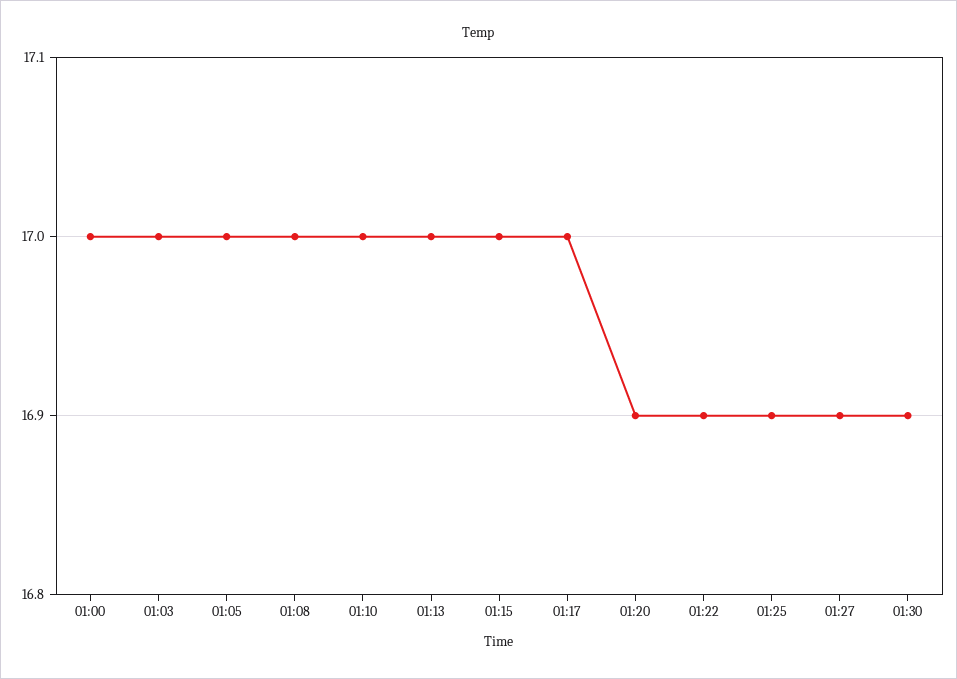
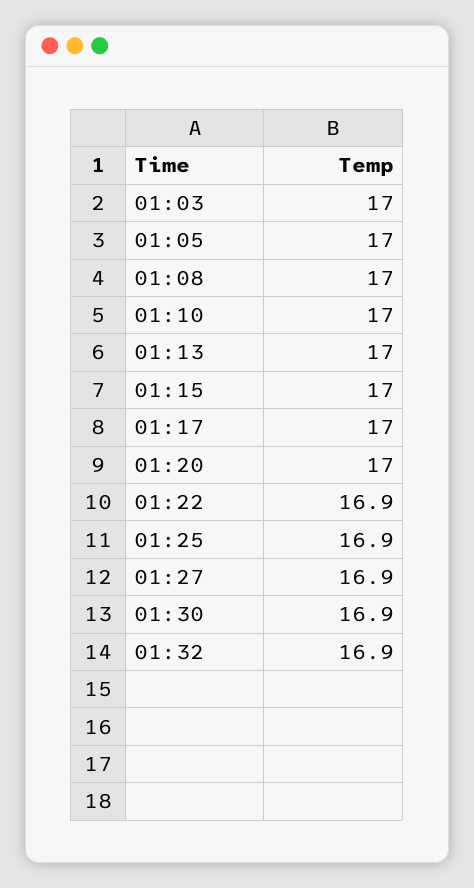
01:00: 17 -> none
01:20: 16.9 -> 17
01:32: none -> 16.9

